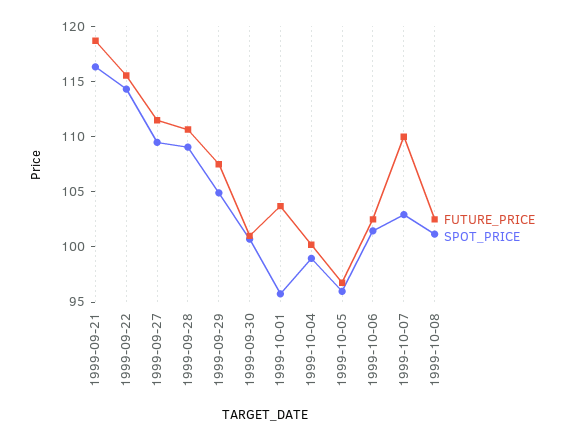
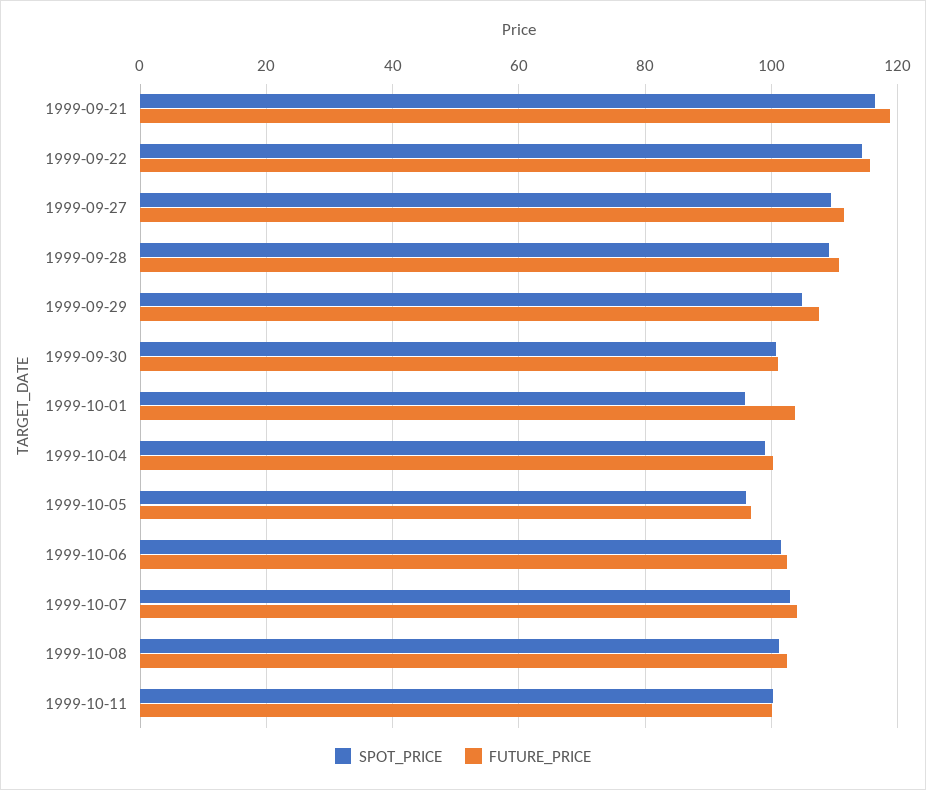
FUTURE_PRICE, 1999-10-07: 110 -> 104
SPOT_PRICE, 1999-10-11: none -> 100
FUTURE_PRICE, 1999-10-11: none -> 100

